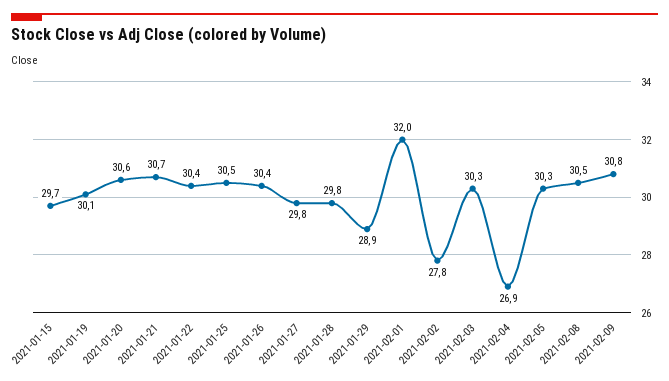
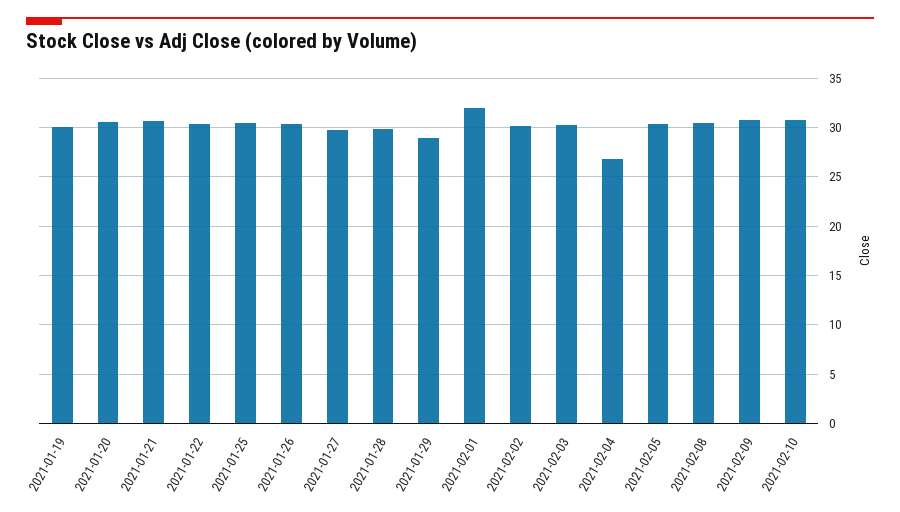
2021-01-15: 29.7 -> none
2021-02-02: 27.8 -> 30
2021-02-10: none -> 31

